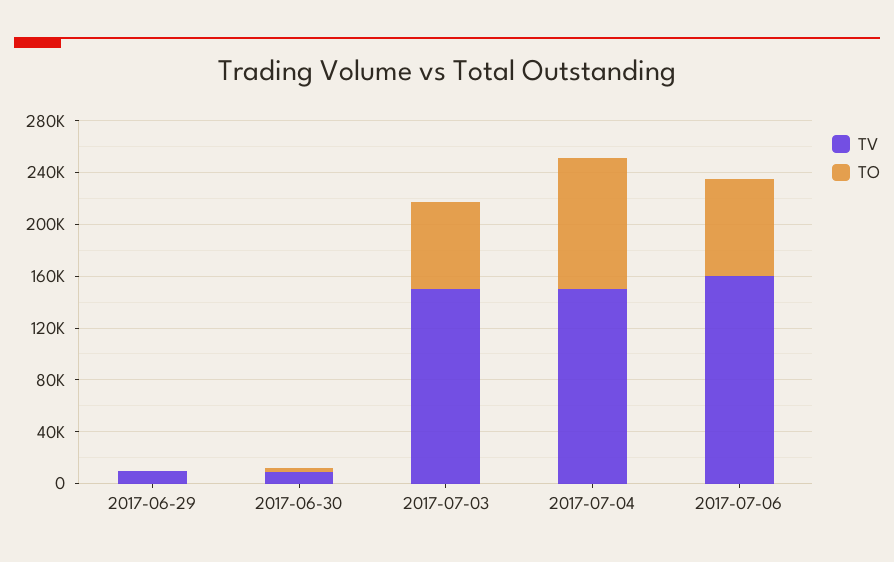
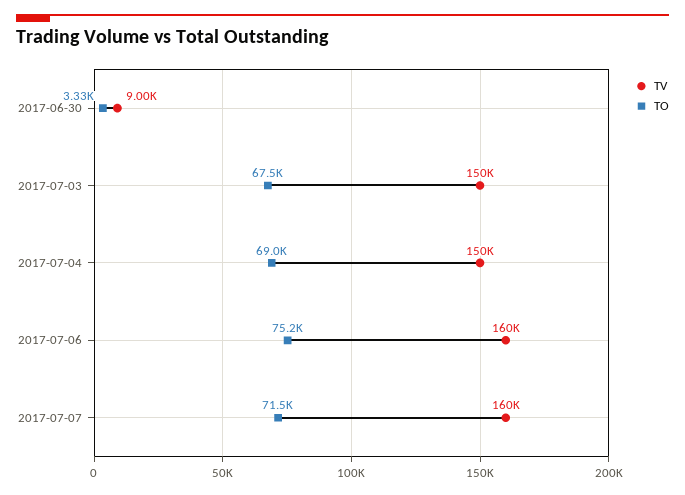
TV, 2017-06-29: 10000 -> none
TO, 2017-06-29: 0 -> none
TO, 2017-07-04: 100000 -> 69000
TV, 2017-07-07: none -> 160000
TO, 2017-07-07: none -> 71500

